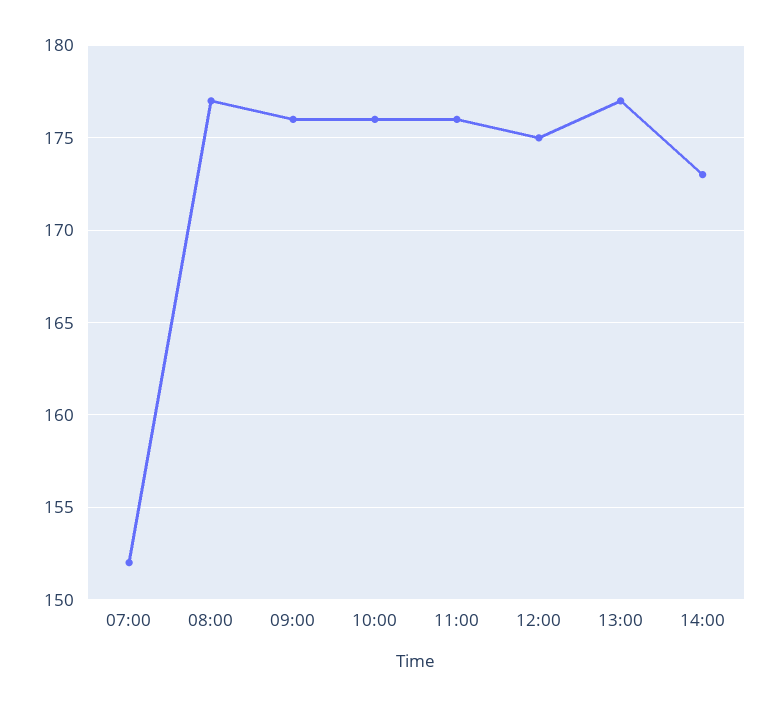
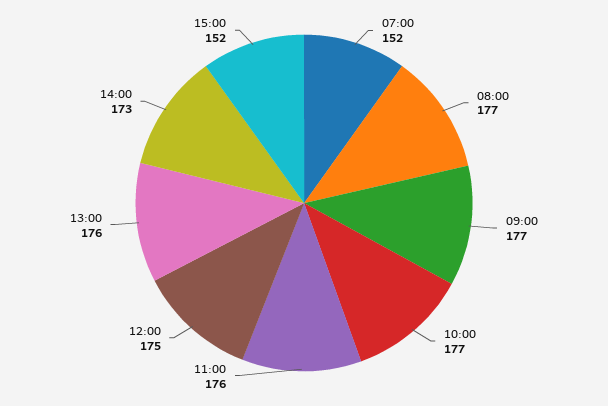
09:00: 176 -> 177
10:00: 176 -> 177
13:00: 177 -> 176
15:00: none -> 152

